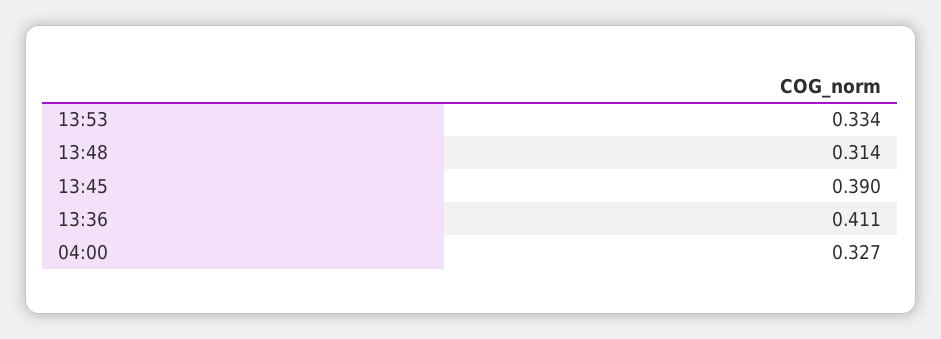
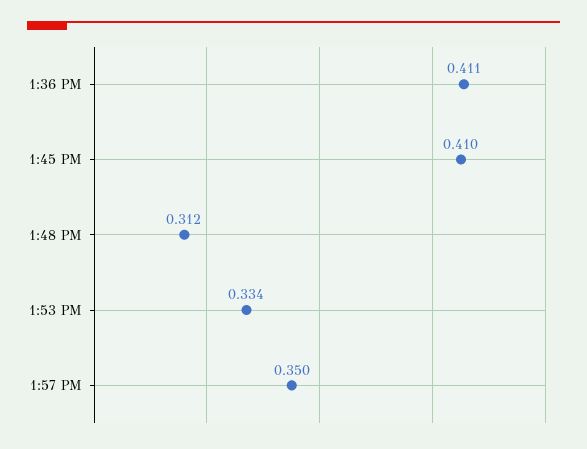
13:48: 0.314 -> 0.312
13:45: 0.39 -> 0.41
04:00: 0.327 -> none
1:57 PM: none -> 0.35

